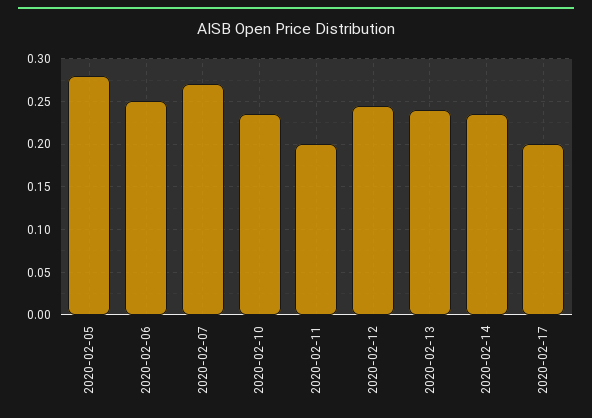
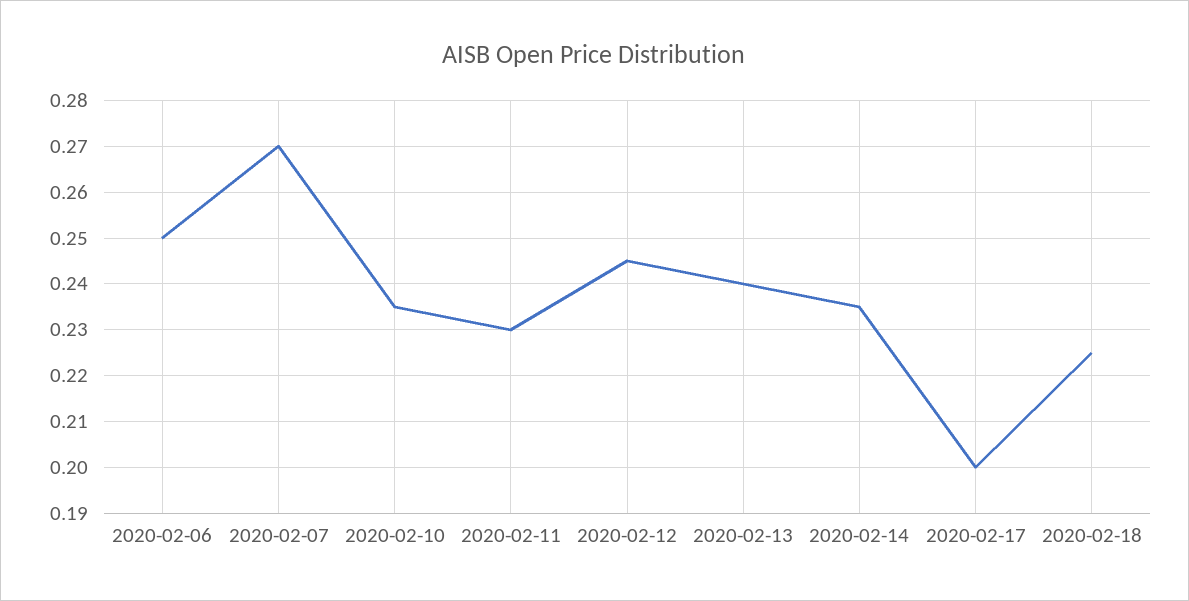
2020-02-05: 0.28 -> none
2020-02-11: 0.2 -> 0.23
2020-02-18: none -> 0.225

